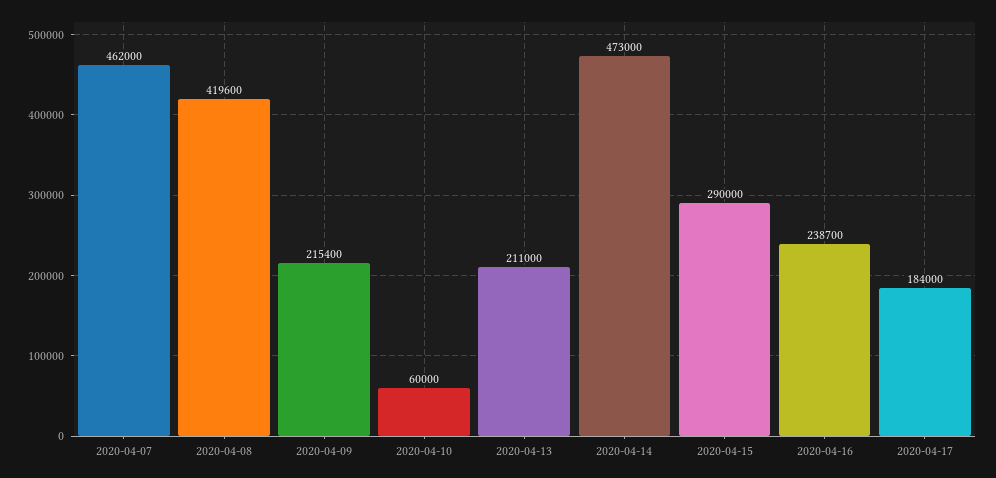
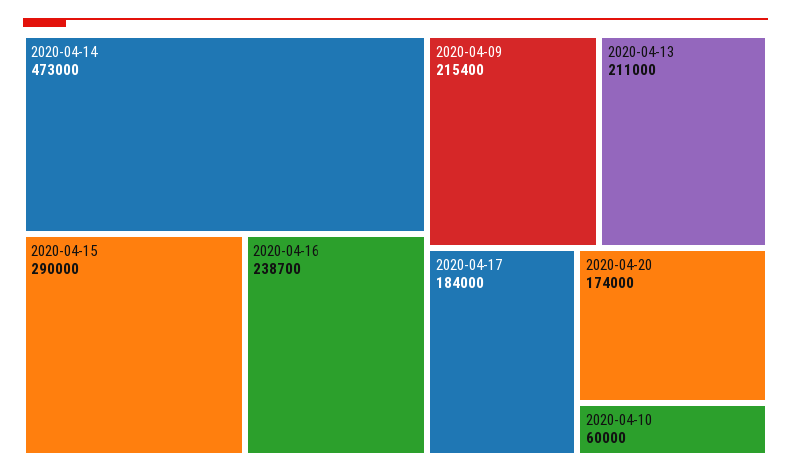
2020-04-07: 462000 -> none
2020-04-08: 419600 -> none
2020-04-20: none -> 174000

